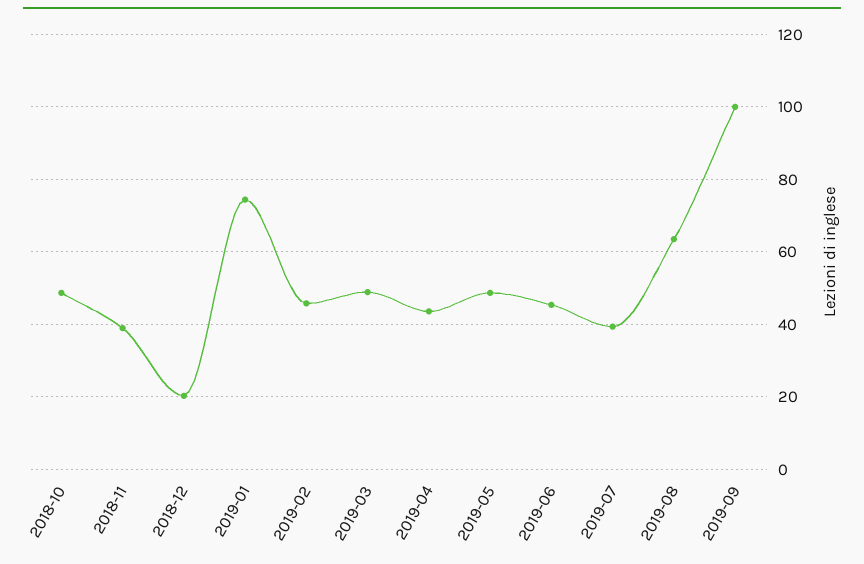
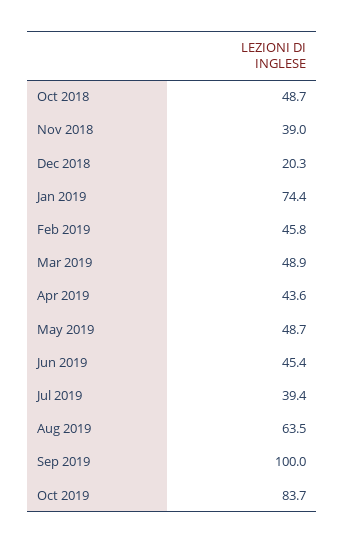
Oct 2019: none -> 83.7

